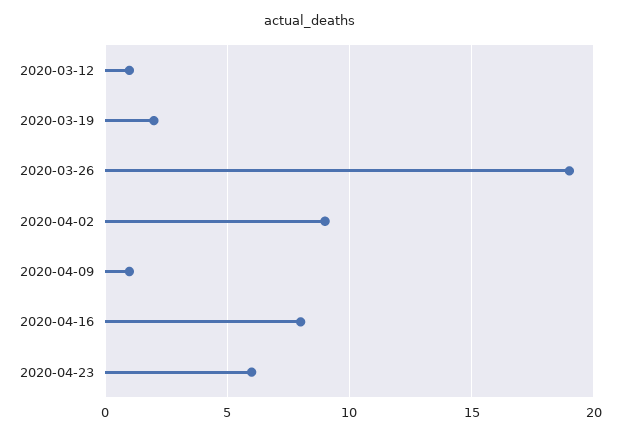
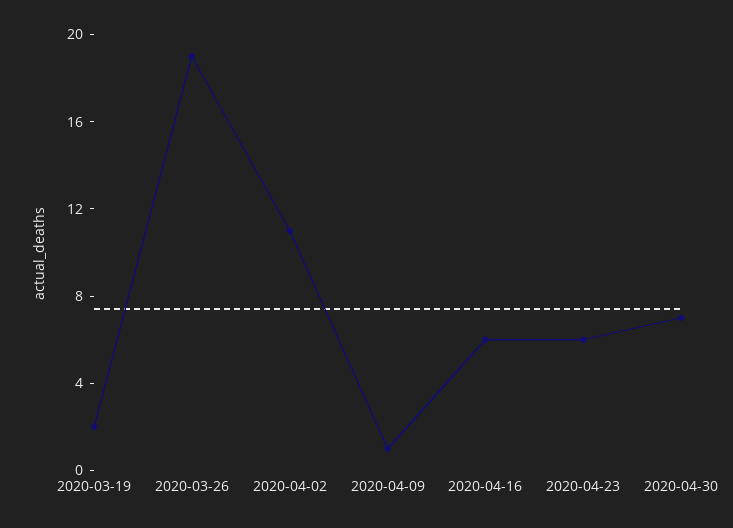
2020-03-12: 1 -> none
2020-04-02: 9 -> 11
2020-04-16: 8 -> 6
2020-04-30: none -> 7

